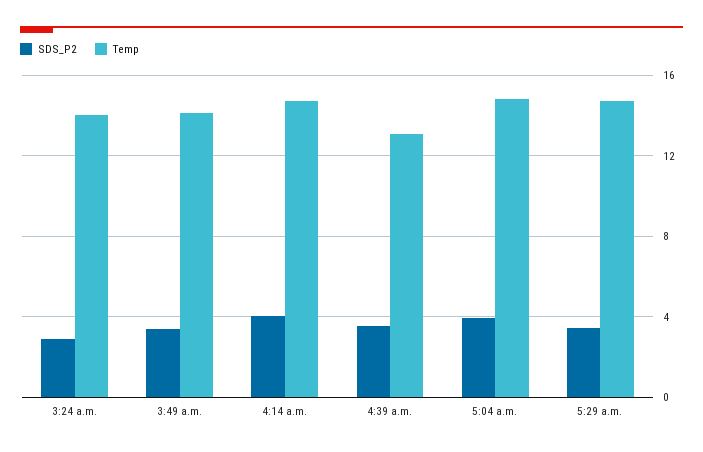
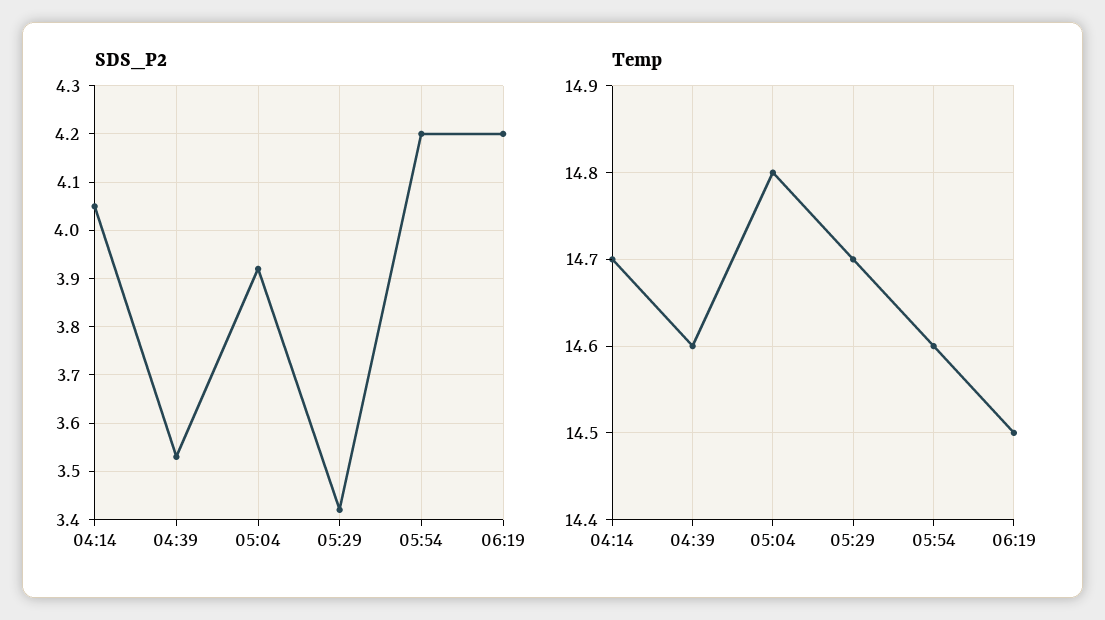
SDS_P2, 3:24 a.m.: 3 -> none
Temp, 3:24 a.m.: 14 -> none
SDS_P2, 3:49 a.m.: 3.5 -> none
Temp, 3:49 a.m.: 14 -> none
Temp, 4:39 a.m.: 13 -> 14.6
SDS_P2, 05:54: none -> 4.2
SDS_P2, 06:19: none -> 4.2
Temp, 05:54: none -> 14.6
Temp, 06:19: none -> 14.5

